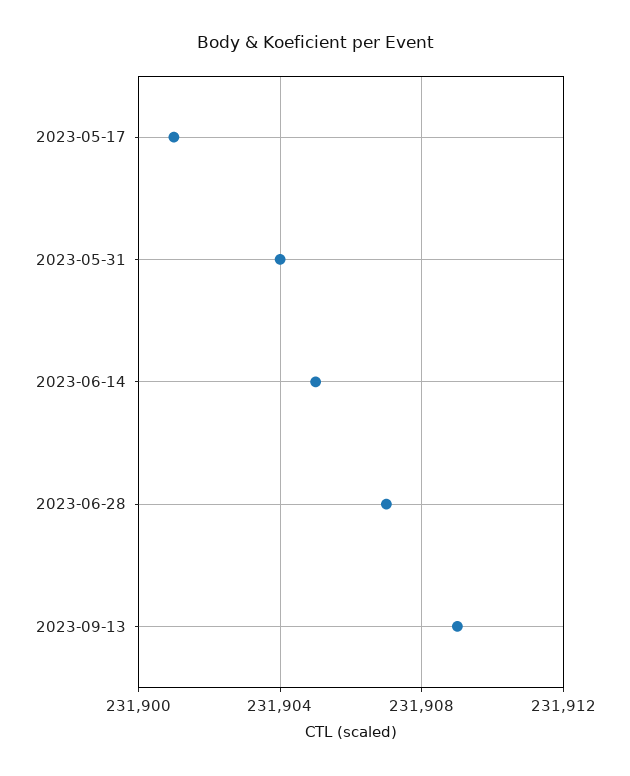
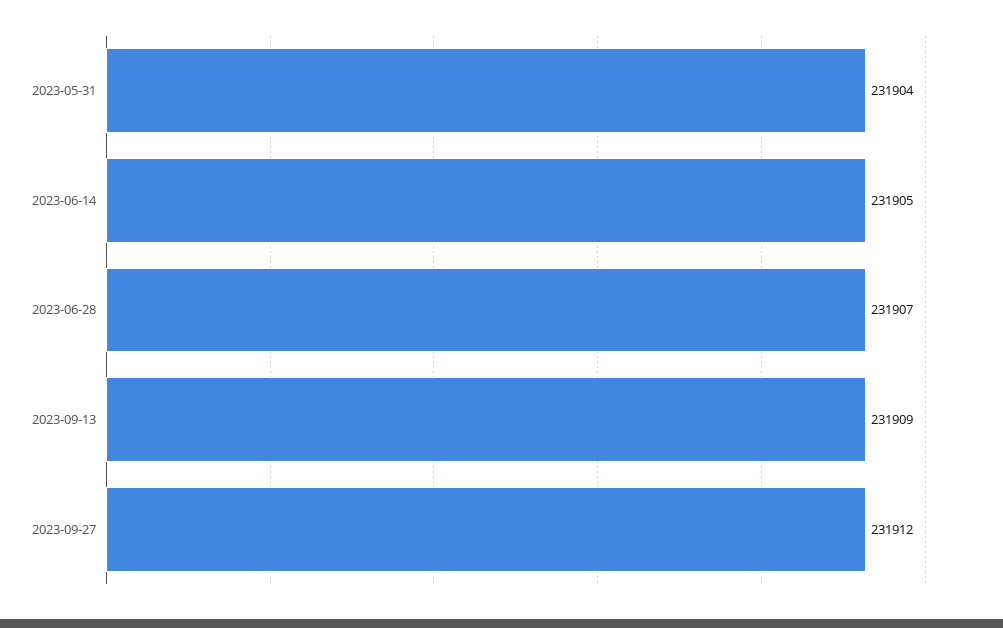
2023-05-17: 231901 -> none
2023-09-27: none -> 231912

